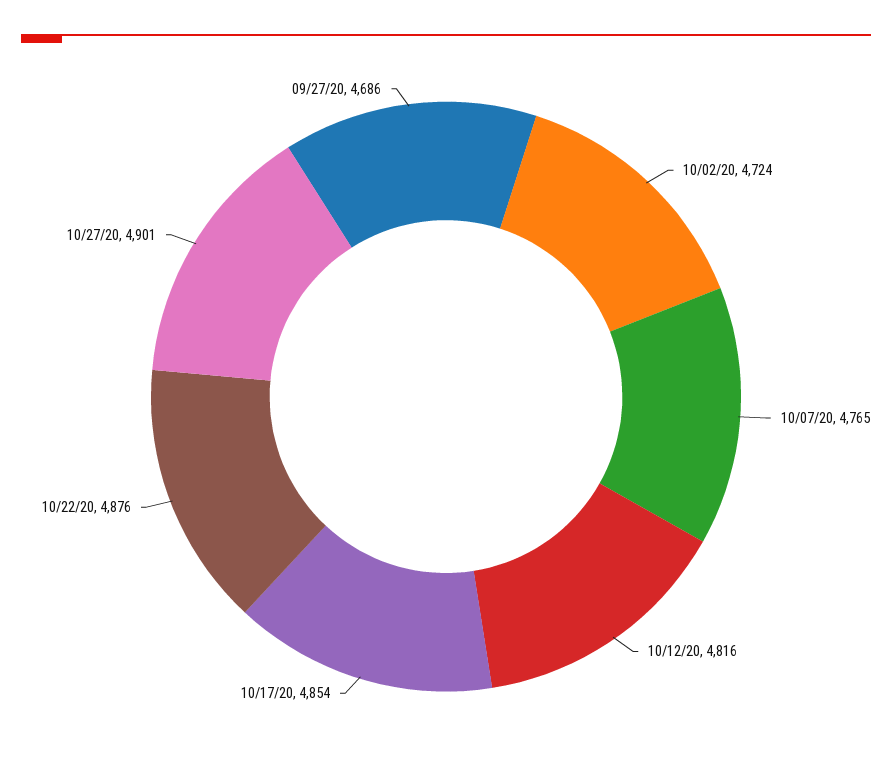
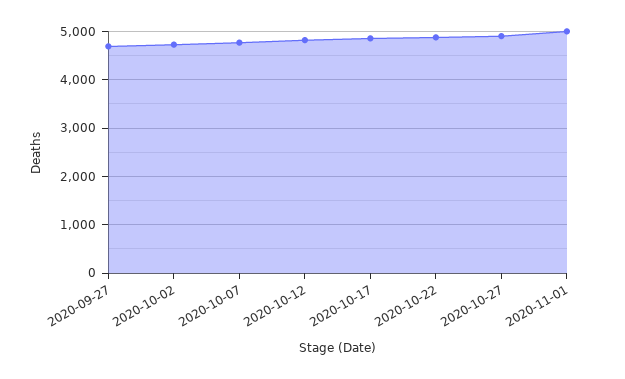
2020-11-01: none -> 5000

